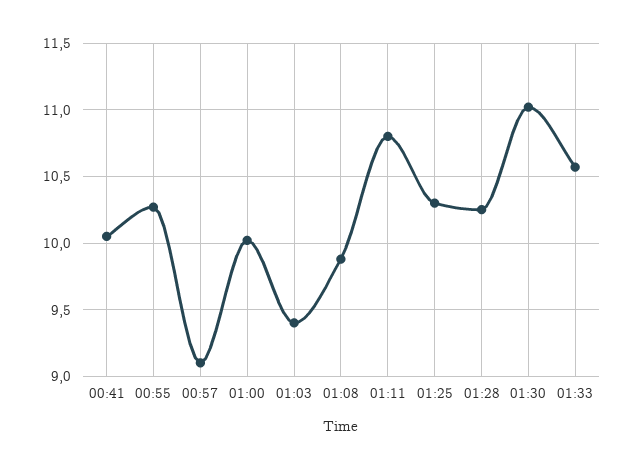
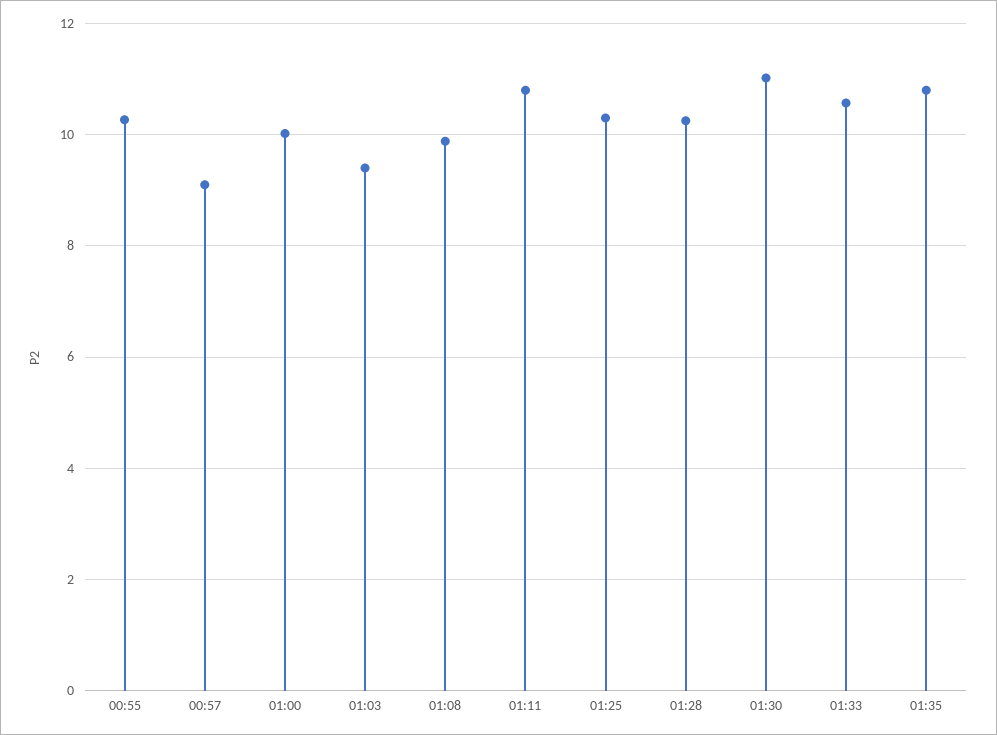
00:41: 10.05 -> none
01:35: none -> 10.8

